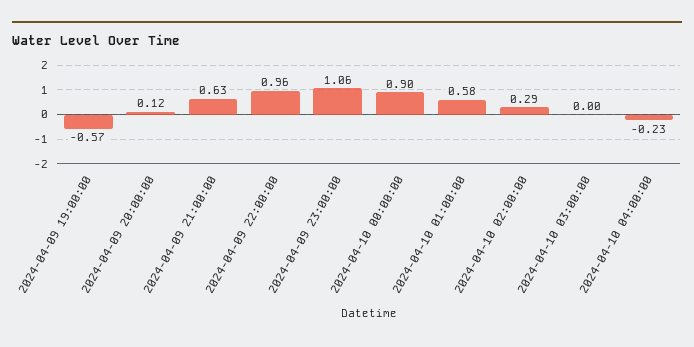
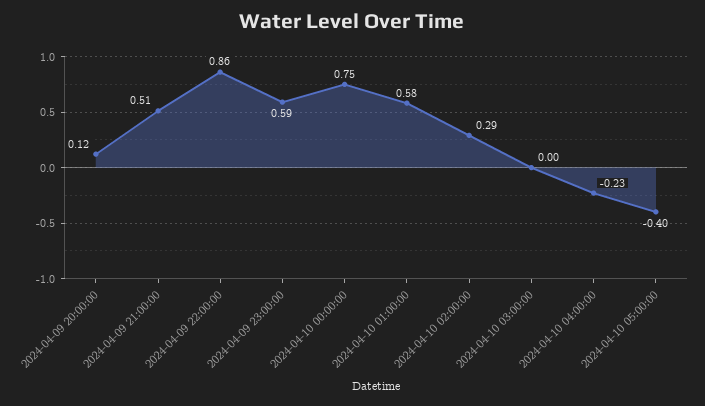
2024-04-09 19:00:00: -0.57 -> none
2024-04-09 21:00:00: 0.63 -> 0.51
2024-04-09 22:00:00: 0.96 -> 0.86
2024-04-09 23:00:00: 1.06 -> 0.59
2024-04-10 00:00:00: 0.9 -> 0.75
2024-04-10 05:00:00: none -> -0.4

